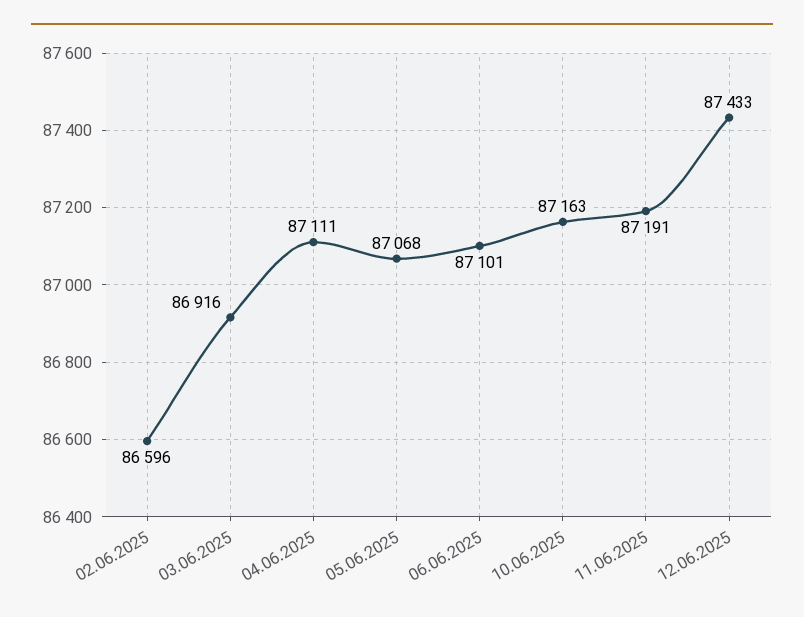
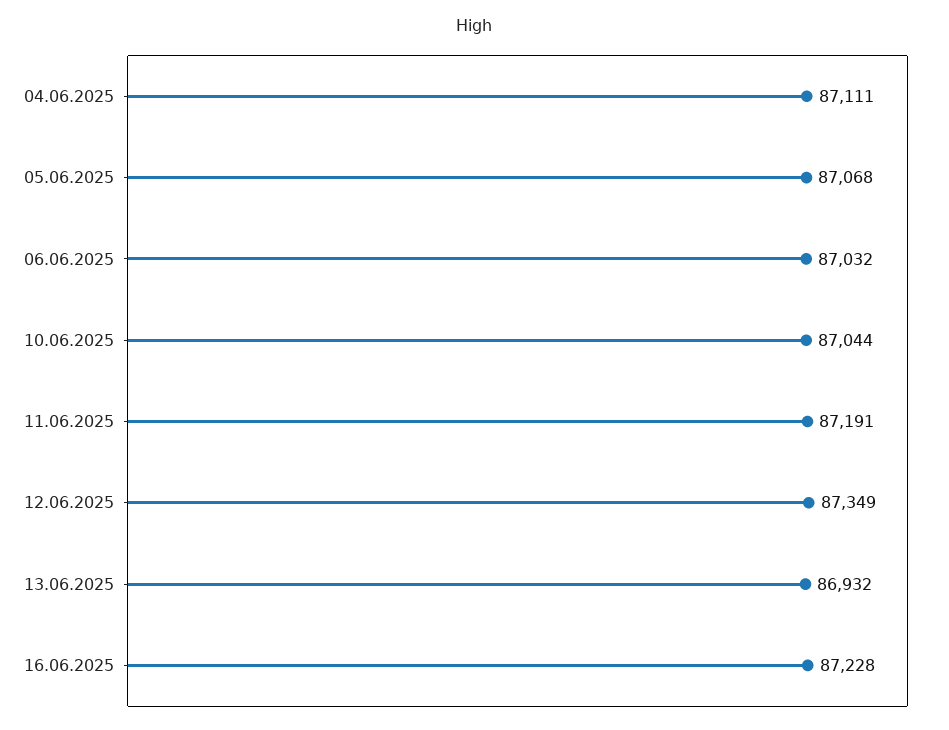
02.06.2025: 86596 -> none
03.06.2025: 86916 -> none
06.06.2025: 87101 -> 87032
10.06.2025: 87163 -> 87044
12.06.2025: 87433 -> 87349
13.06.2025: none -> 86932
16.06.2025: none -> 87228

